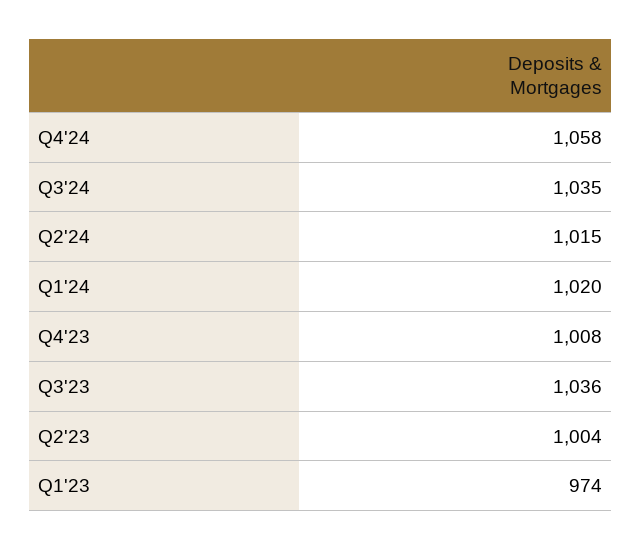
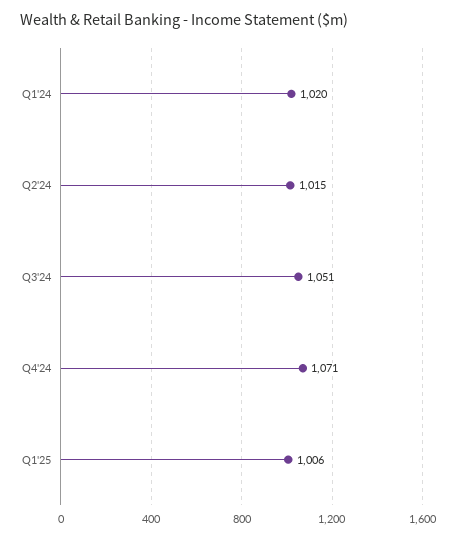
Q4'24: 1058 -> 1071
Q3'24: 1035 -> 1051
Q4'23: 1008 -> none
Q3'23: 1036 -> none
Q2'23: 1004 -> none
Q1'23: 974 -> none
Q1'25: none -> 1006

